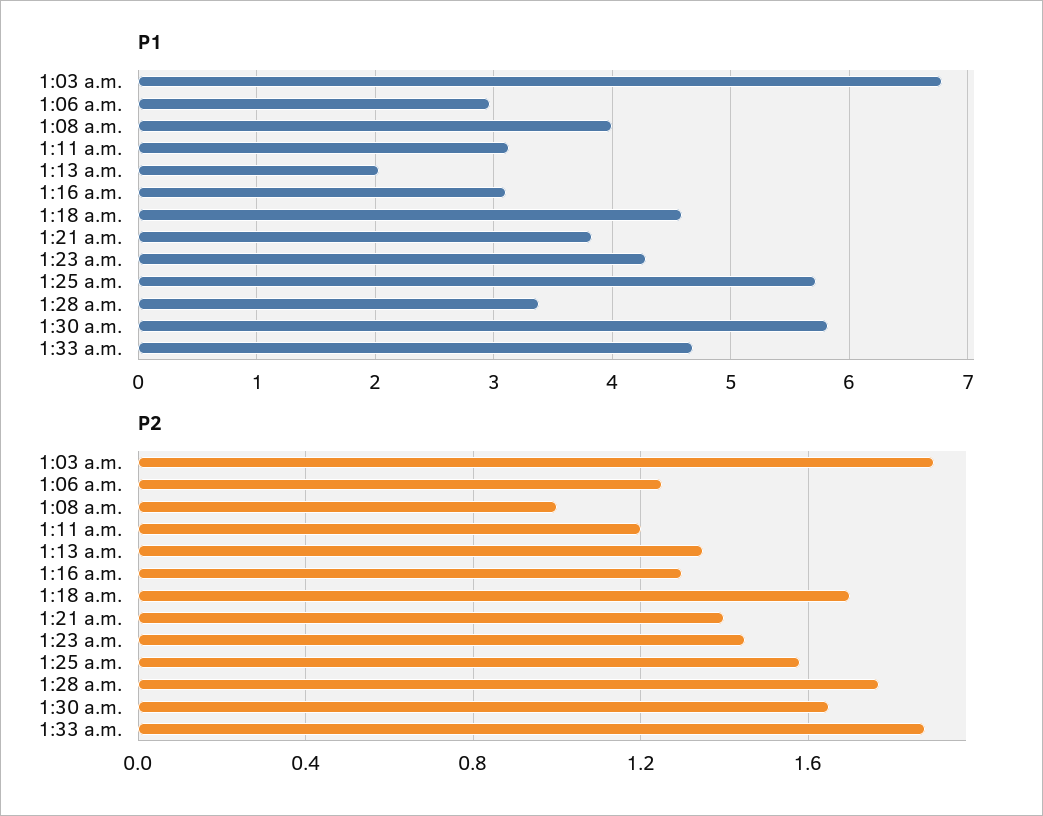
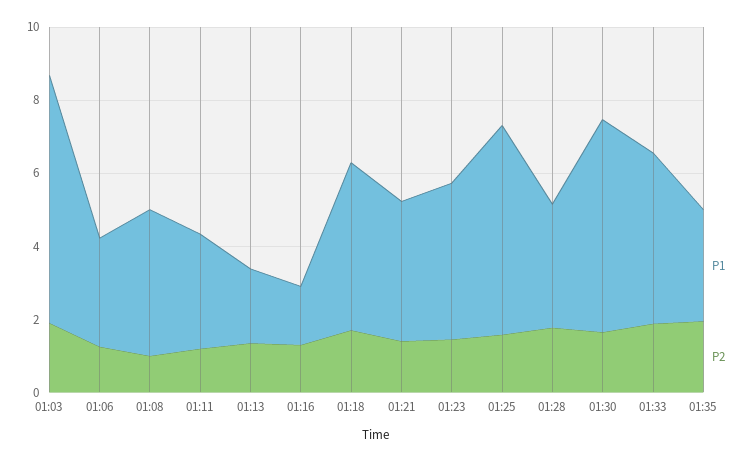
P1, 1:16 a.m.: 3.1 -> 1.5
P1, 01:35: none -> 3
P2, 01:35: none -> 2

